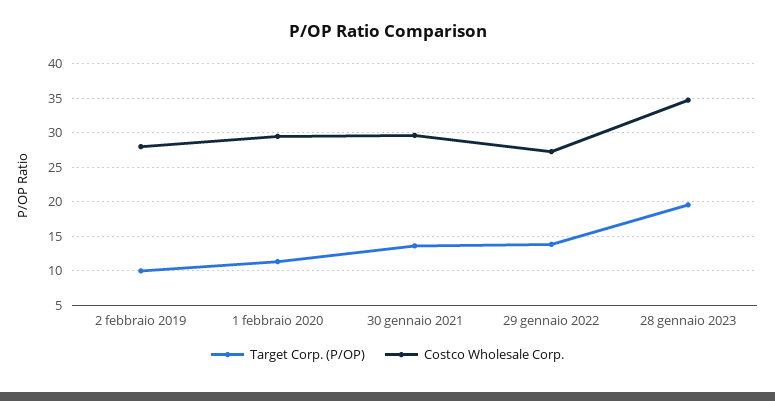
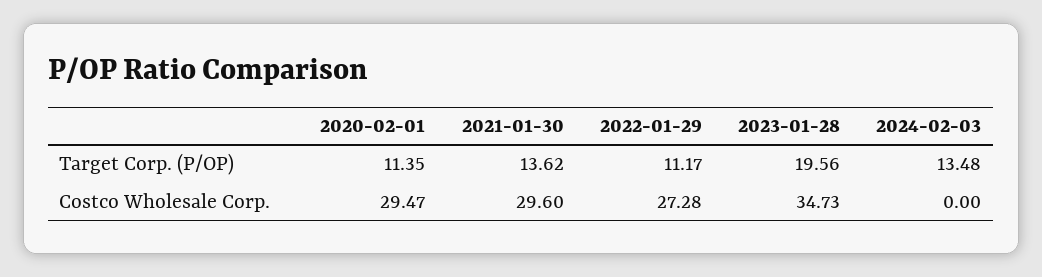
Target Corp. (P/OP), 2 febbraio 2019: 10 -> none
Costco Wholesale Corp., 2 febbraio 2019: 28 -> none
Target Corp. (P/OP), 29 gennaio 2022: 14 -> 11.17
Target Corp. (P/OP), 2024-02-03: none -> 13.48
Costco Wholesale Corp., 2024-02-03: none -> 0

